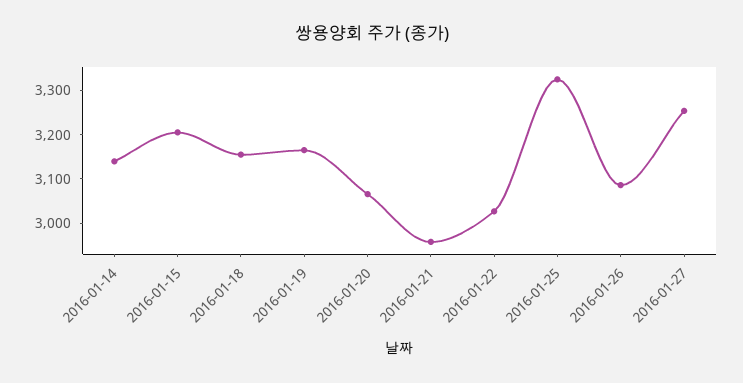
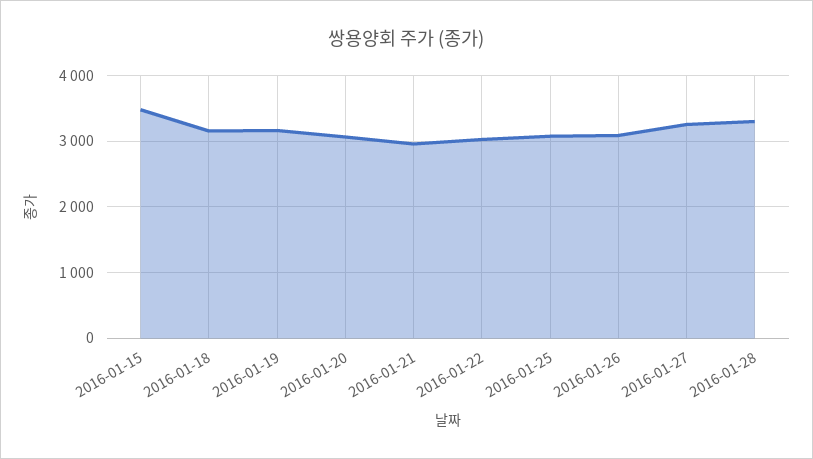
2016-01-14: 3140 -> none
2016-01-15: 3200 -> 3500
2016-01-25: 3320 -> 3100
2016-01-28: none -> 3300

